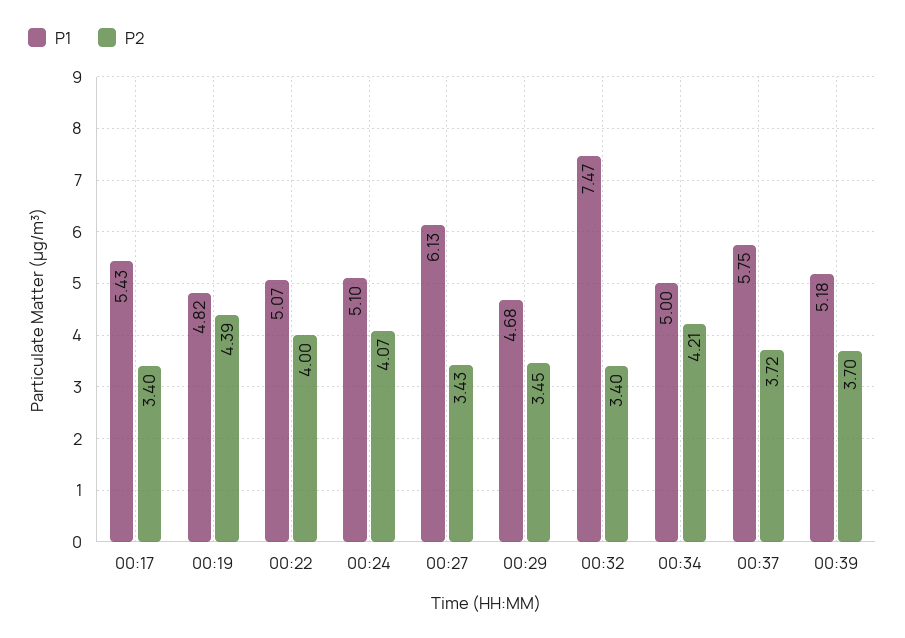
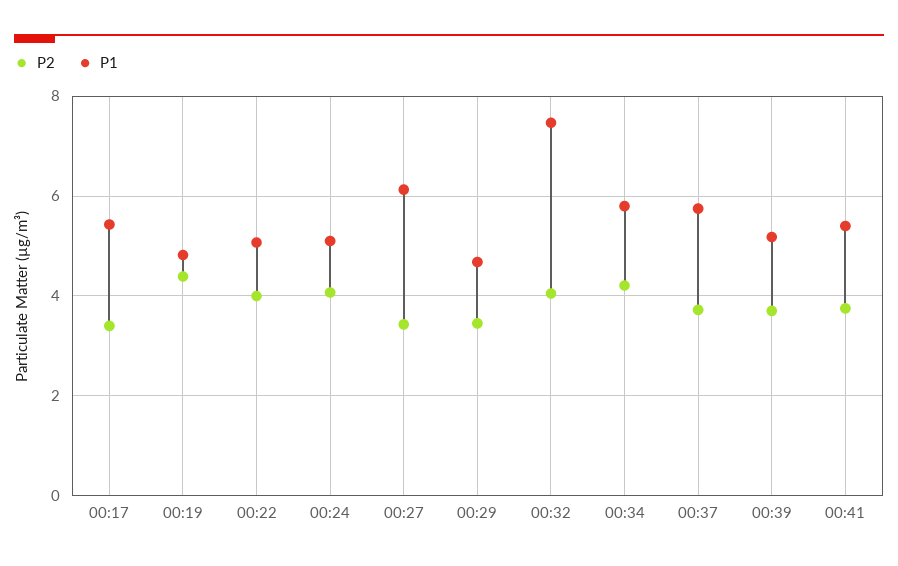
P2, 00:32: 3.4 -> 4
P1, 00:34: 5 -> 5.8
P2, 00:41: none -> 3.8
P1, 00:41: none -> 5.4

